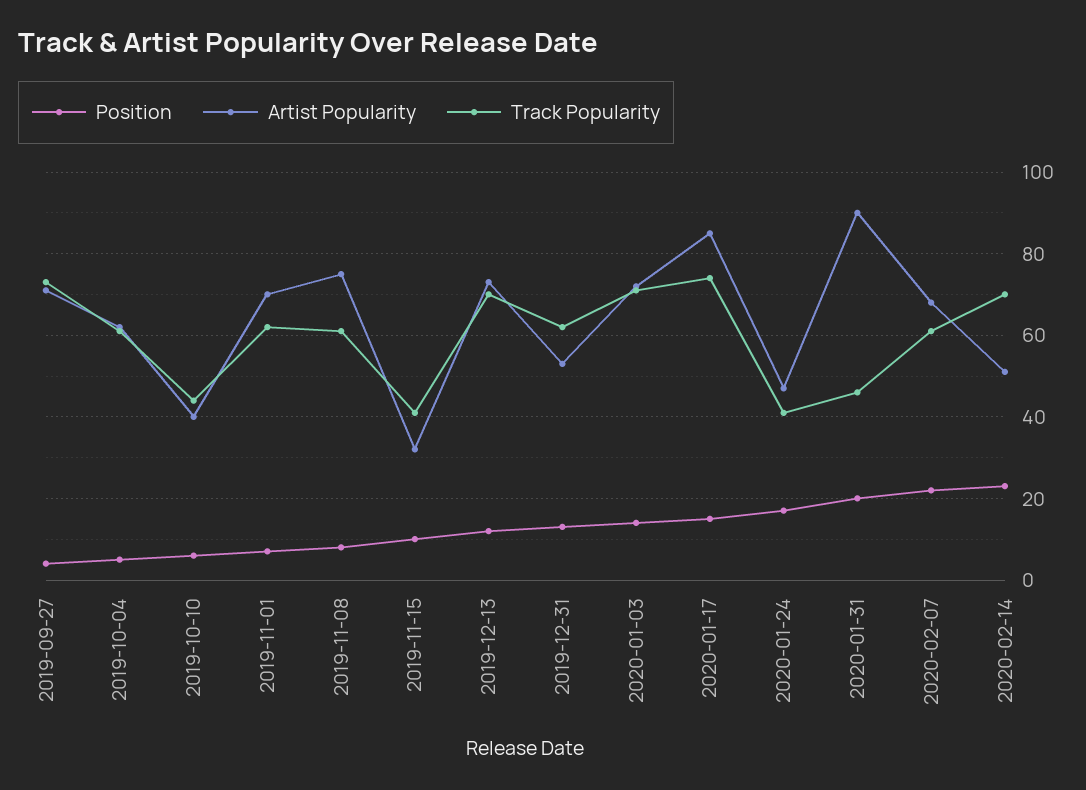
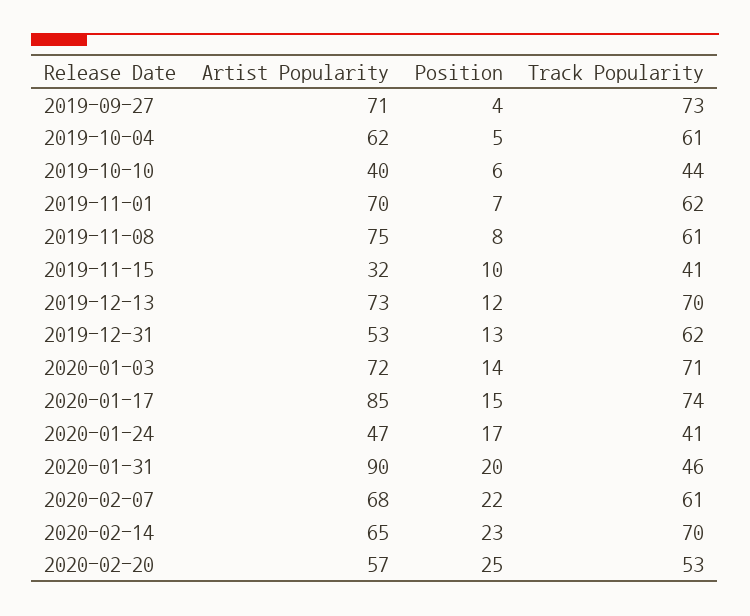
Artist Popularity, 2020-02-14: 50 -> 65
Artist Popularity, 2020-02-20: none -> 57
Position, 2020-02-20: none -> 25
Track Popularity, 2020-02-20: none -> 53

